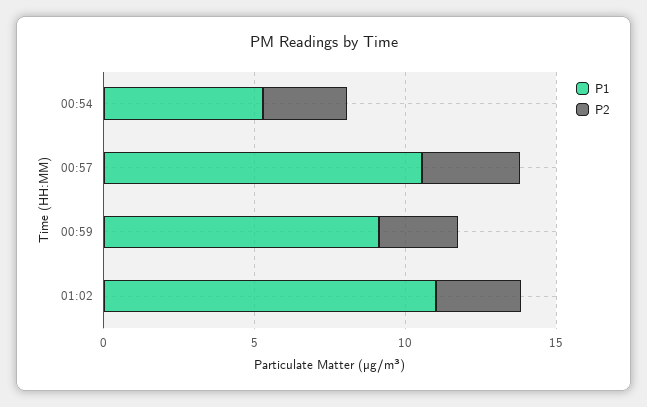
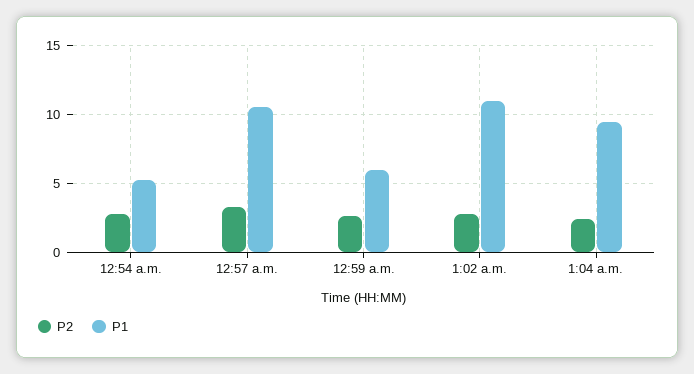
P1, 00:59: 9 -> 6
P2, 1:04 a.m.: none -> 2.5
P1, 1:04 a.m.: none -> 9.5

